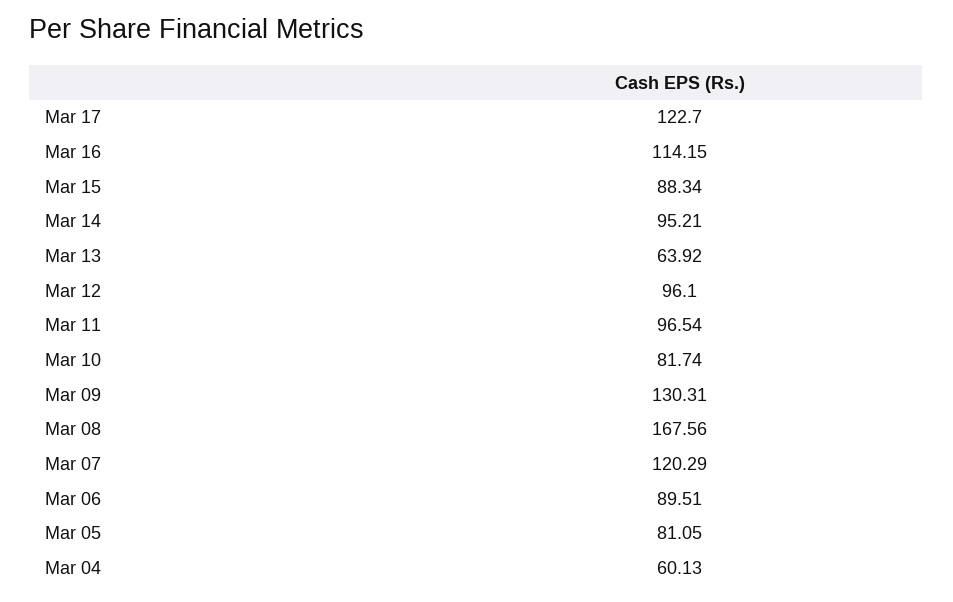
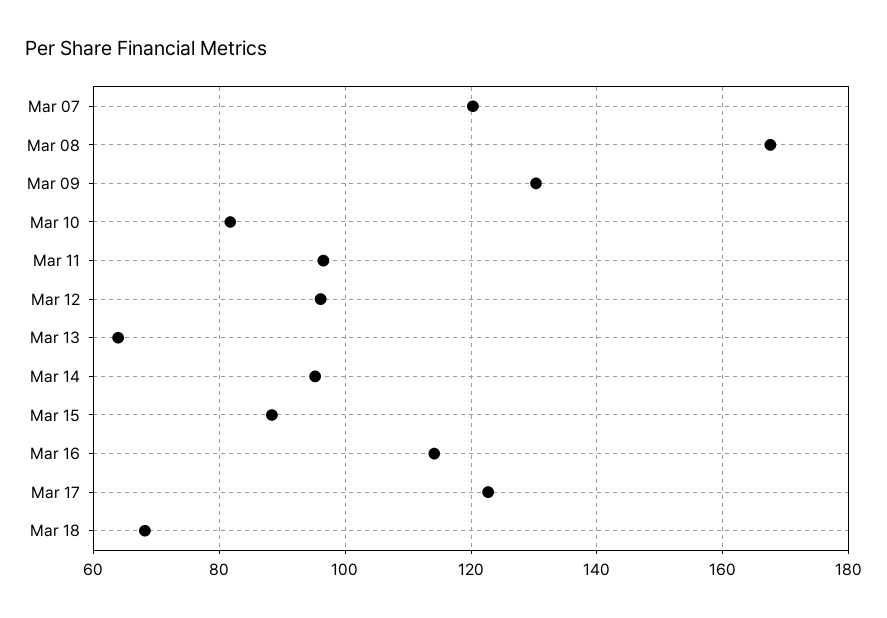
Mar 06: 89.51 -> none
Mar 05: 81.05 -> none
Mar 04: 60.13 -> none
Mar 18: none -> 68

